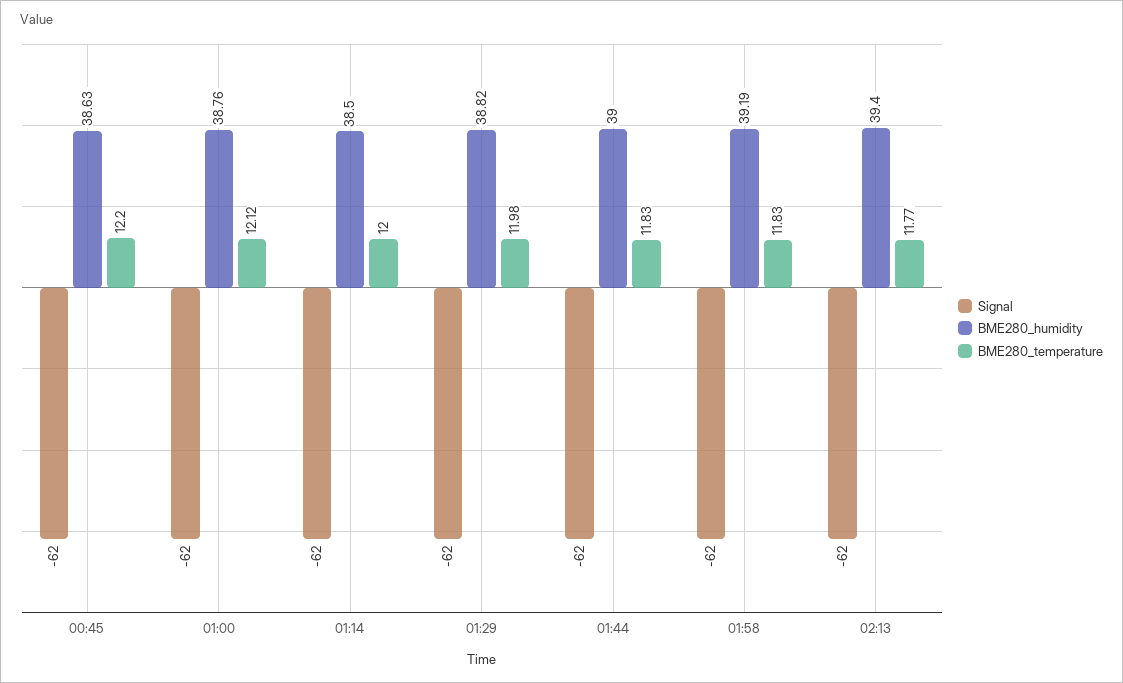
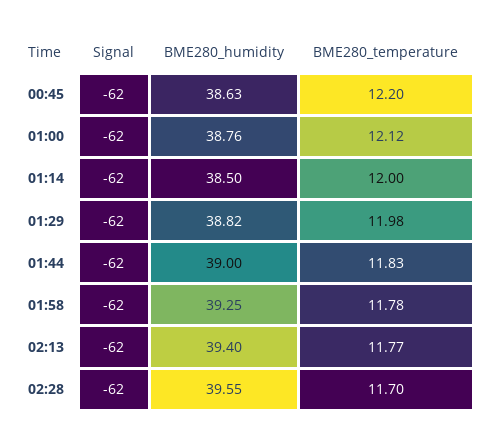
BME280_humidity, 01:58: 39.19 -> 39.25
BME280_temperature, 01:58: 11.83 -> 11.78
Signal, 02:28: none -> -62
BME280_humidity, 02:28: none -> 39.55
BME280_temperature, 02:28: none -> 11.7

